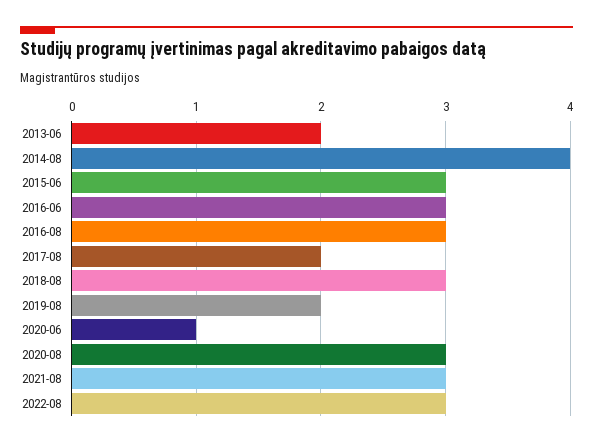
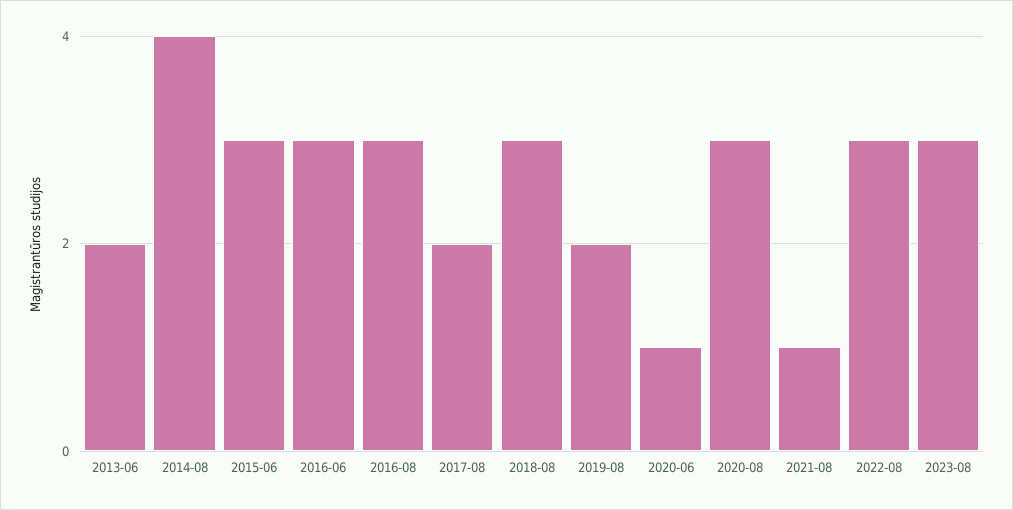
2021-08: 3 -> 1
2023-08: none -> 3

